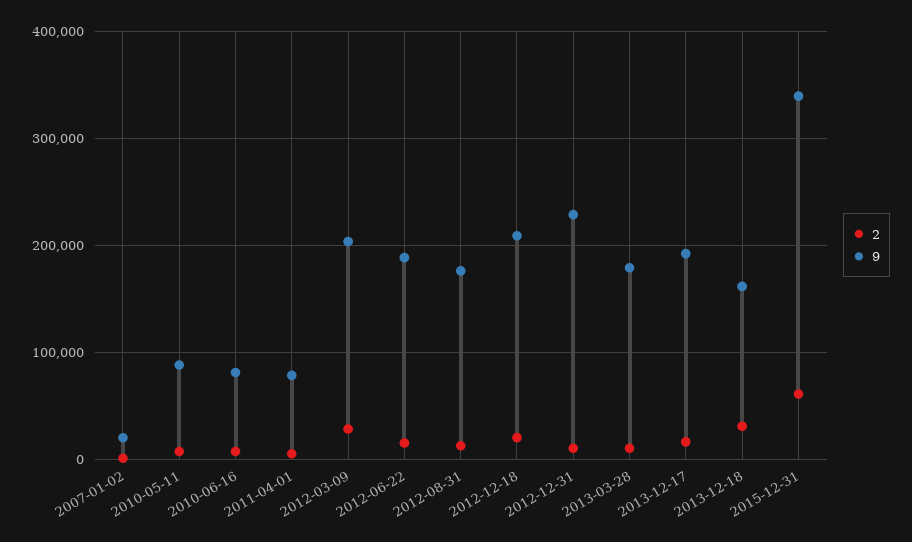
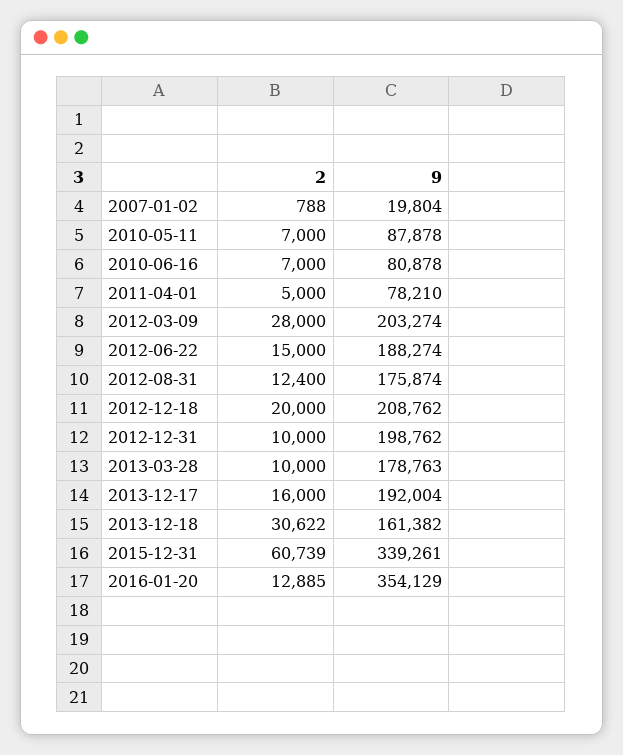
9, 2012-12-31: 230000 -> 198762
2, 2016-01-20: none -> 12885
9, 2016-01-20: none -> 354129

